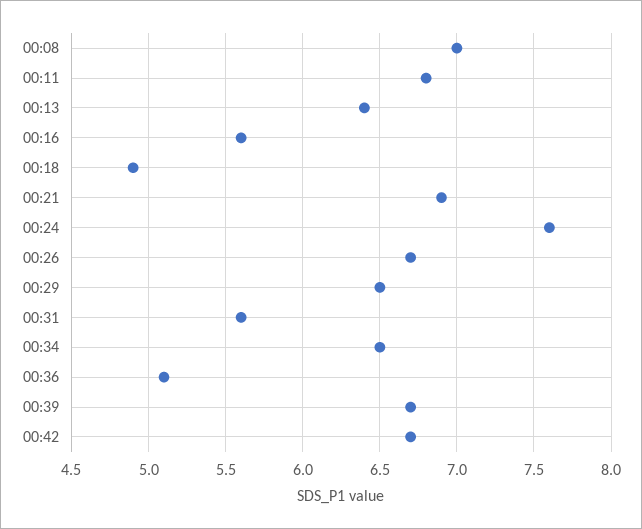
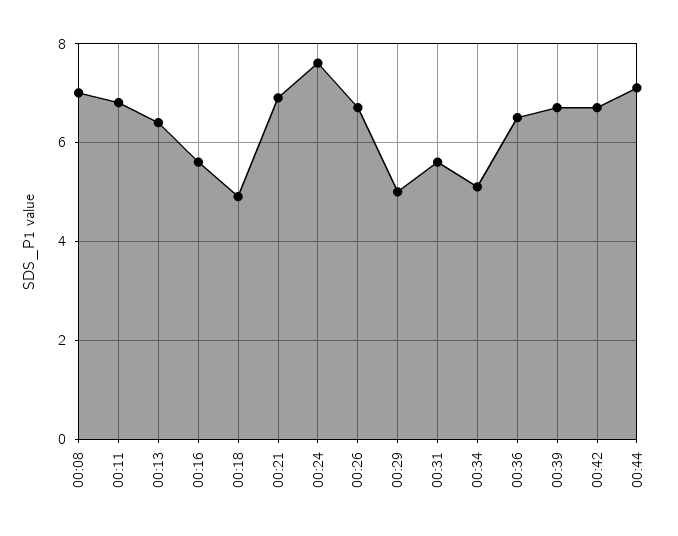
00:29: 6.5 -> 5
00:34: 6.5 -> 5
00:36: 5.1 -> 6.5
00:44: none -> 7

